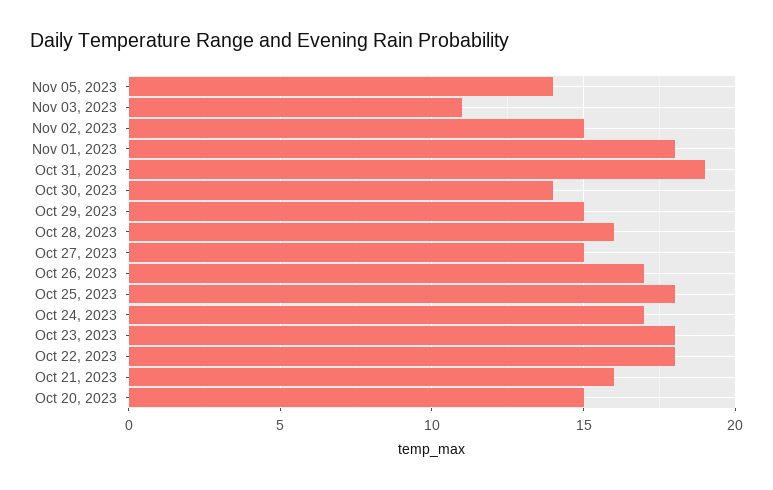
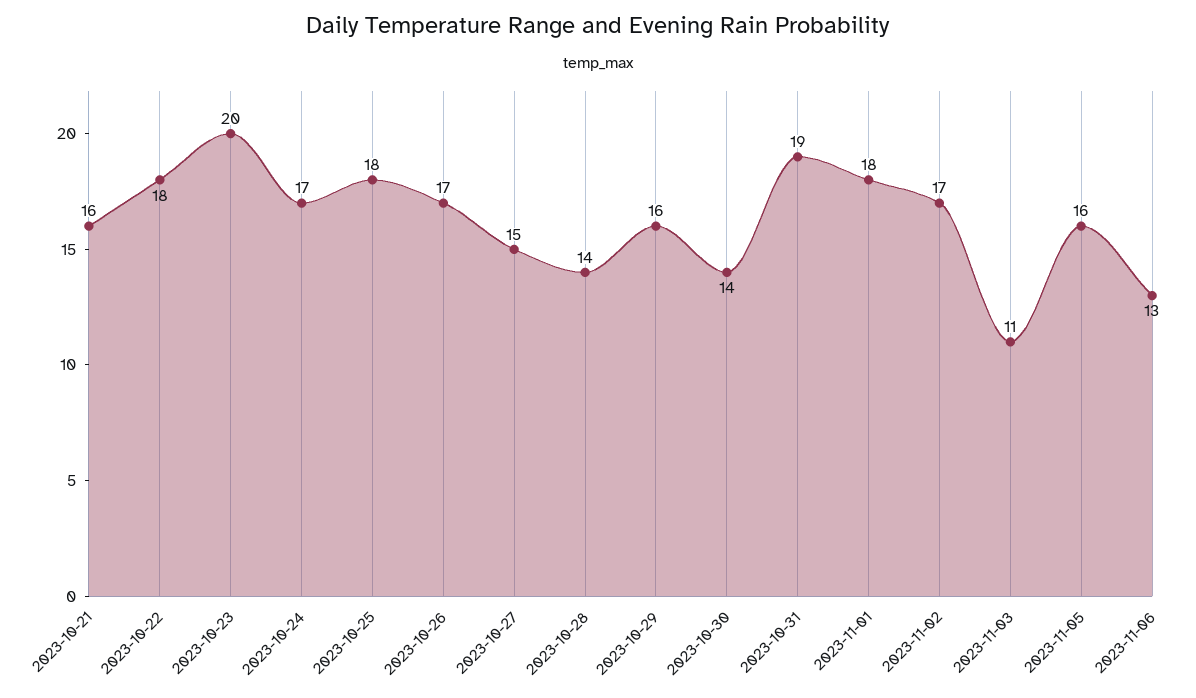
Nov 05, 2023: 14 -> 16
Nov 02, 2023: 15 -> 17
Oct 29, 2023: 15 -> 16
Oct 28, 2023: 16 -> 14
Oct 23, 2023: 18 -> 20
Oct 20, 2023: 15 -> none
2023-11-06: none -> 13

